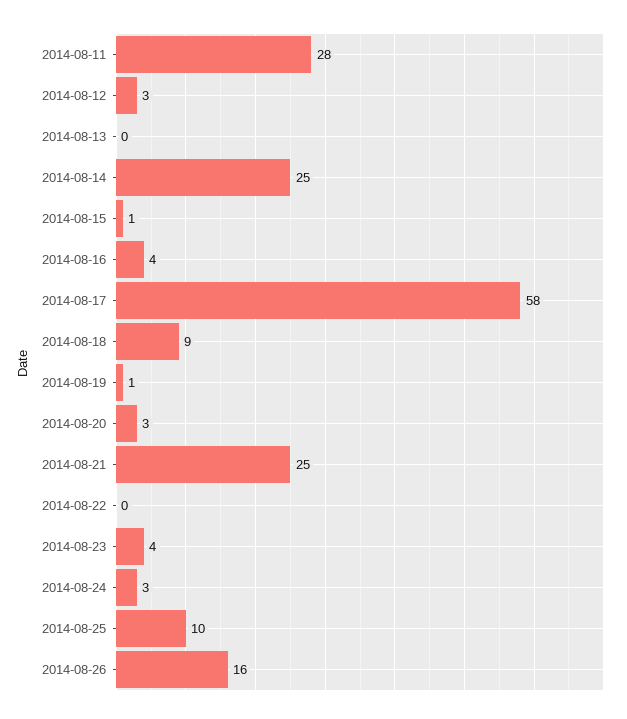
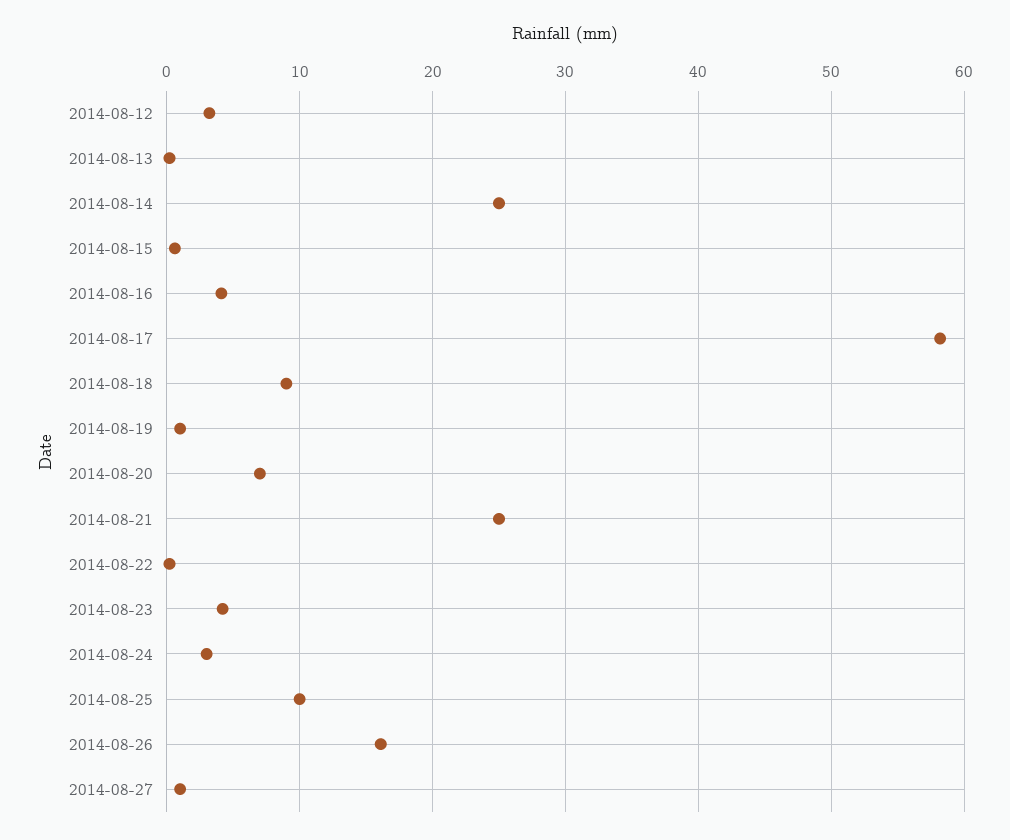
2014-08-11: 28 -> none
2014-08-20: 3 -> 7
2014-08-27: none -> 1

